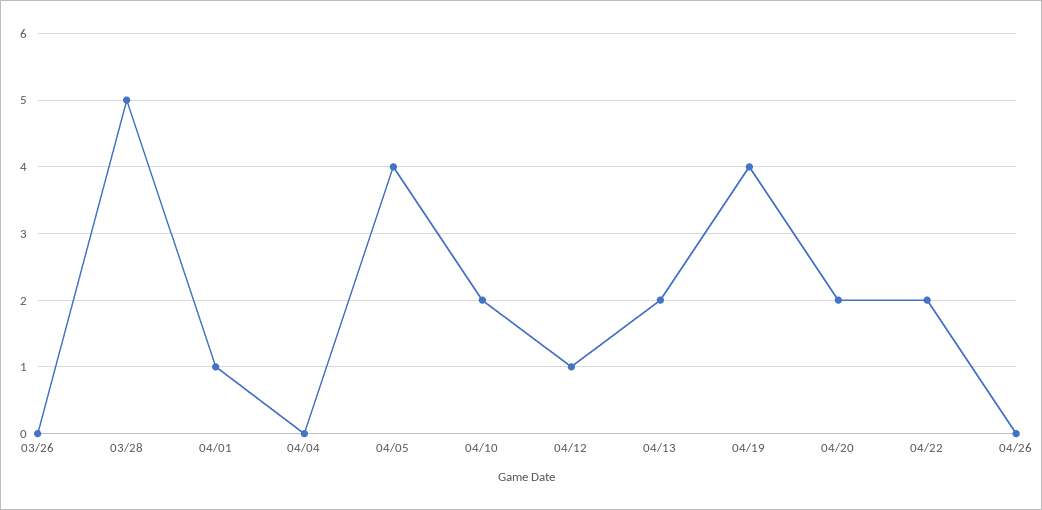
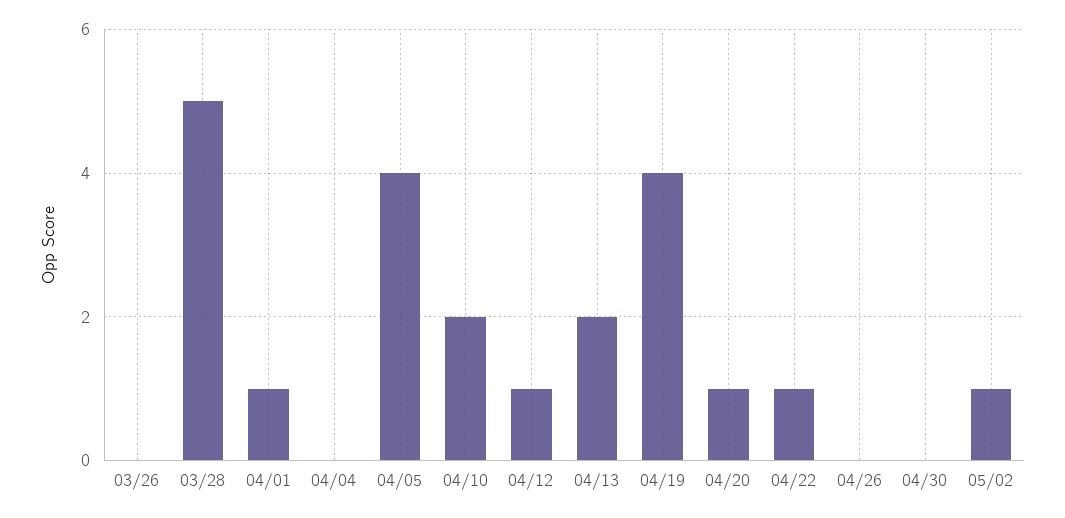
04/20: 2 -> 1
04/22: 2 -> 1
04/30: none -> 0
05/02: none -> 1

